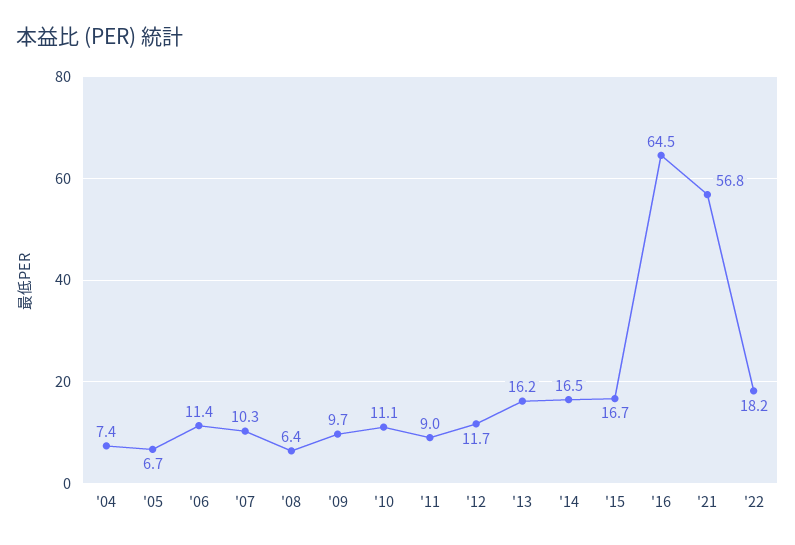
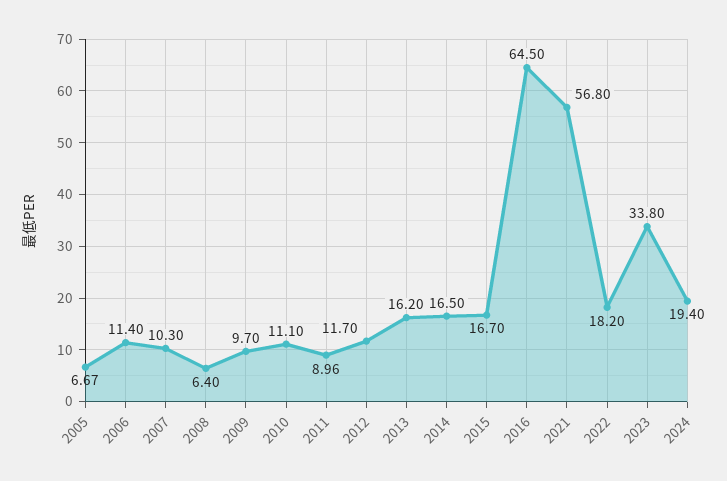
'04: 7.4 -> none
2023: none -> 33.8
2024: none -> 19.4

